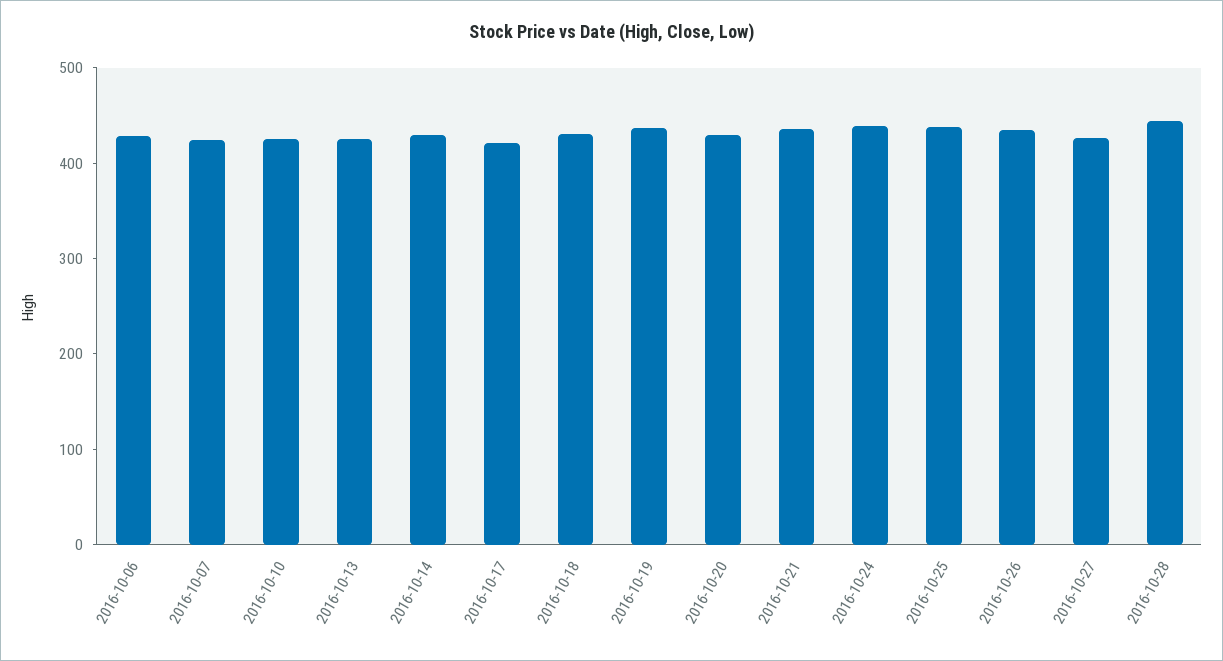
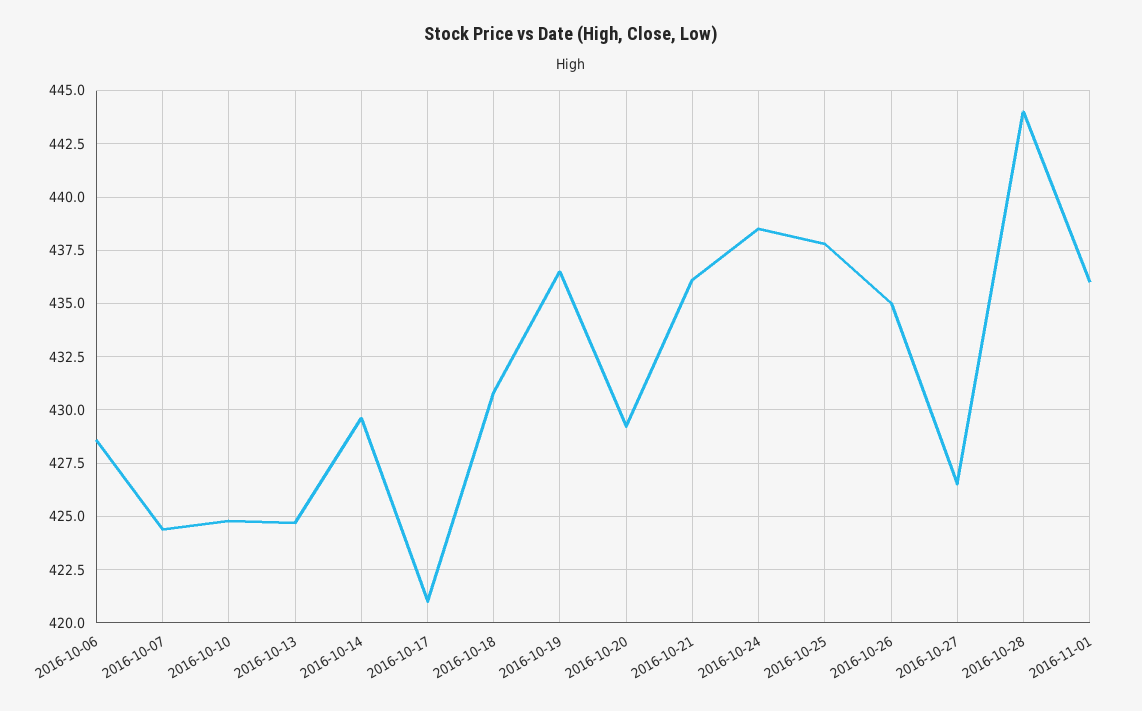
2016-11-01: none -> 436

